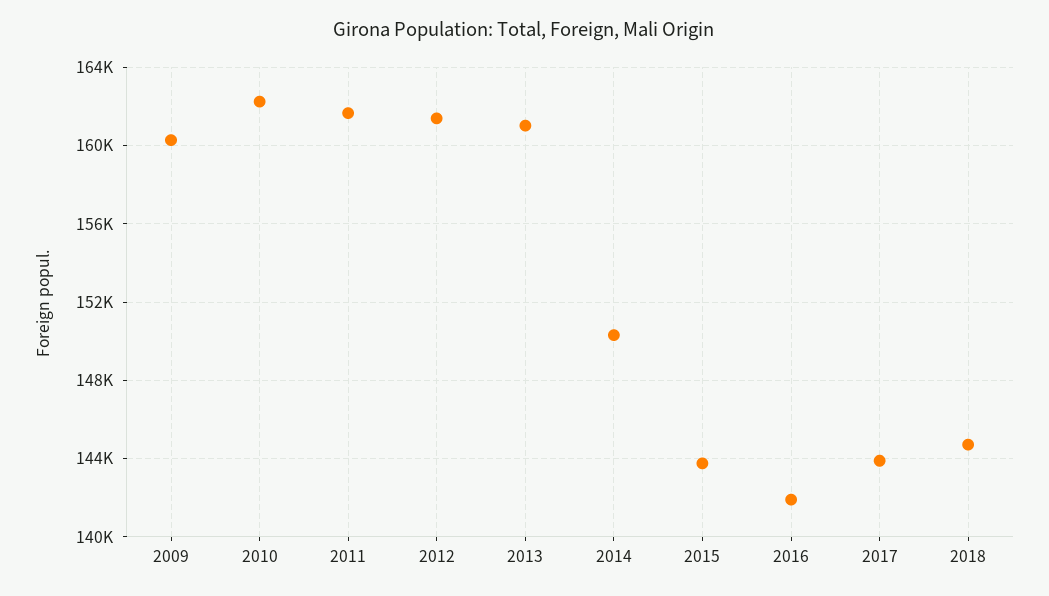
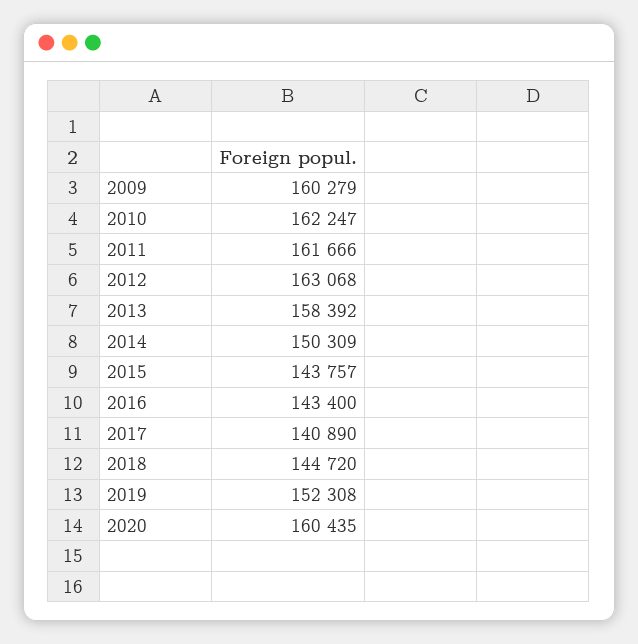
2012: 161500 -> 163068
2013: 161000 -> 158392
2016: 142000 -> 143400
2017: 144000 -> 140890
2019: none -> 152308
2020: none -> 160435

